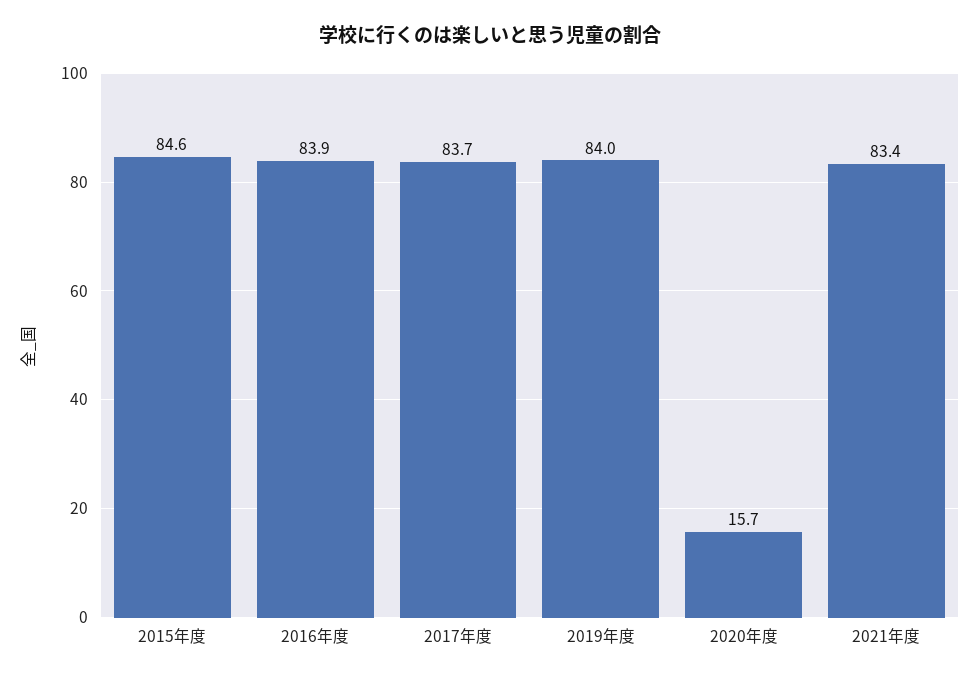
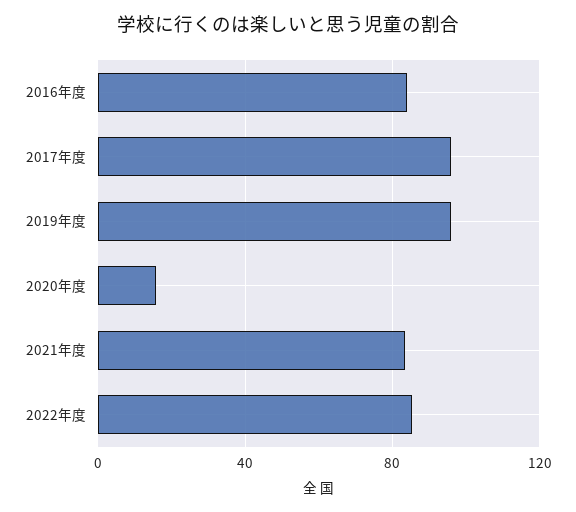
2015年度: 84.6 -> none
2017年度: 83.7 -> 95
2019年度: 84 -> 95
2022年度: none -> 85

